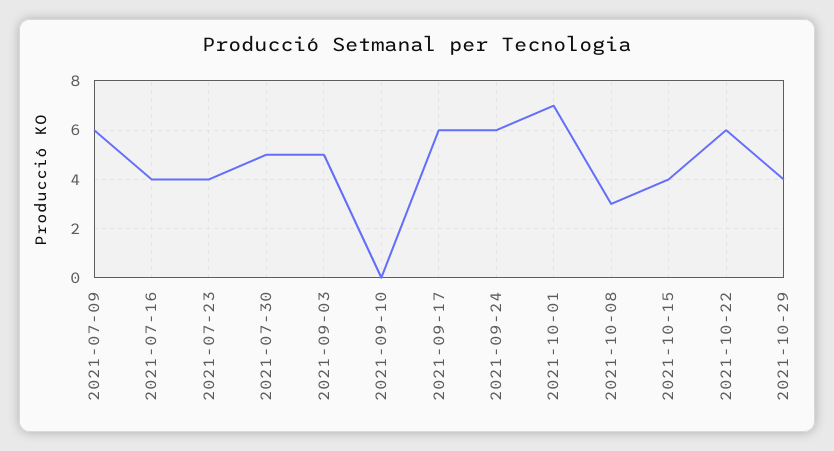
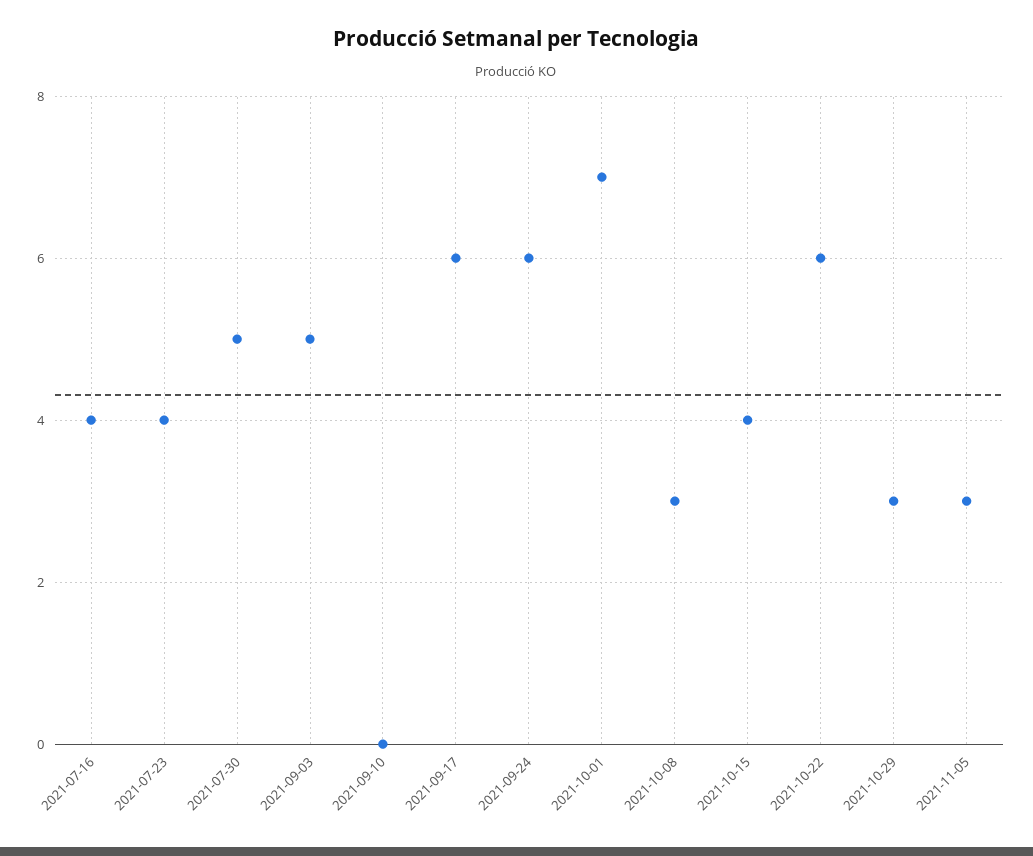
2021-07-09: 6 -> none
2021-10-29: 4 -> 3
2021-11-05: none -> 3

